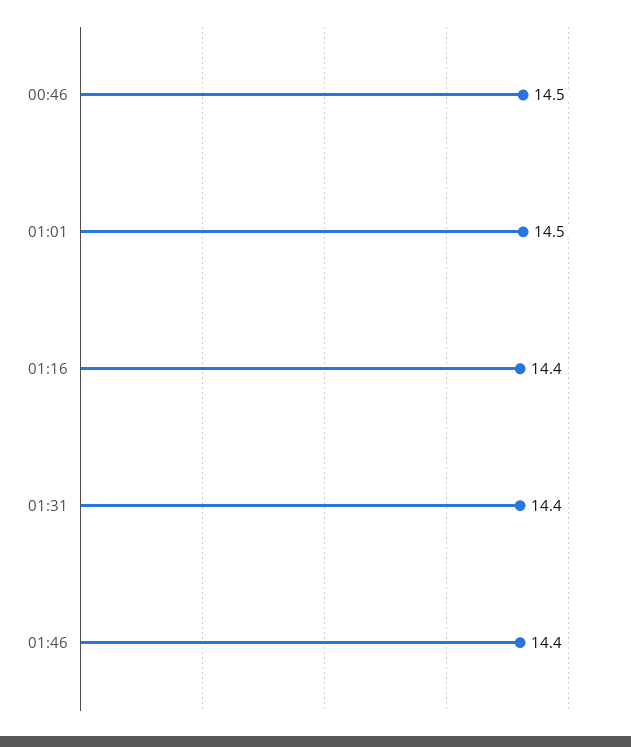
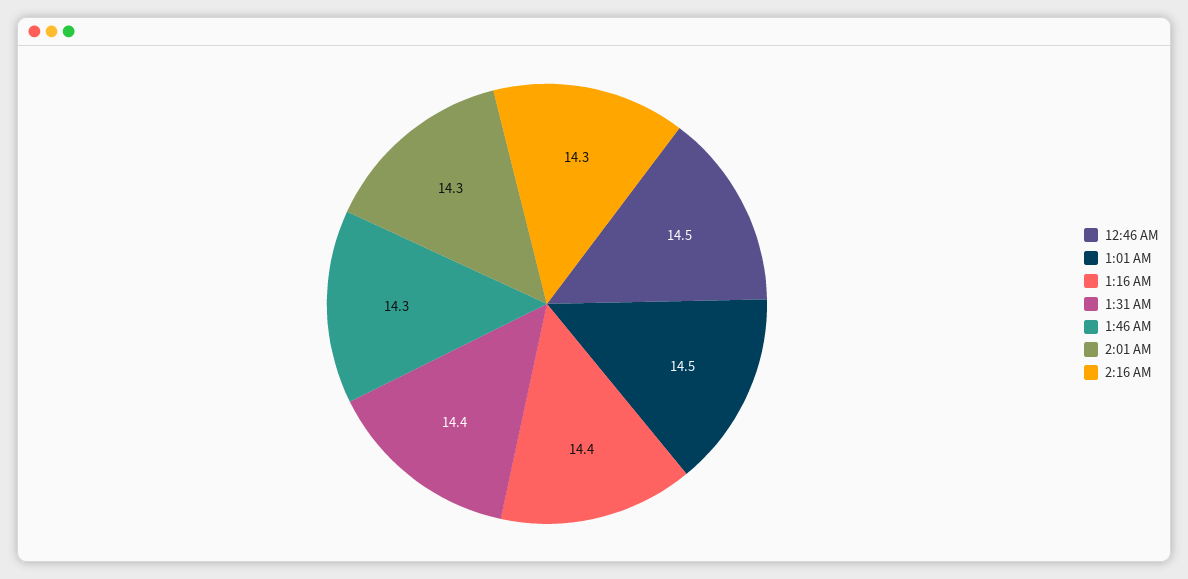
01:46: 14.4 -> 14.3
2:01 AM: none -> 14.3
2:16 AM: none -> 14.3

